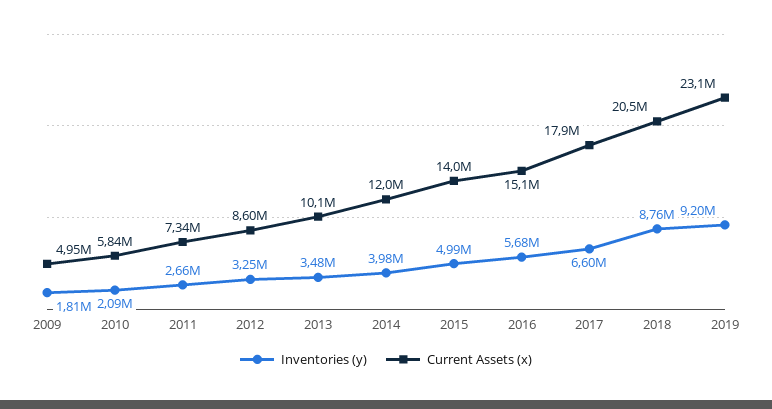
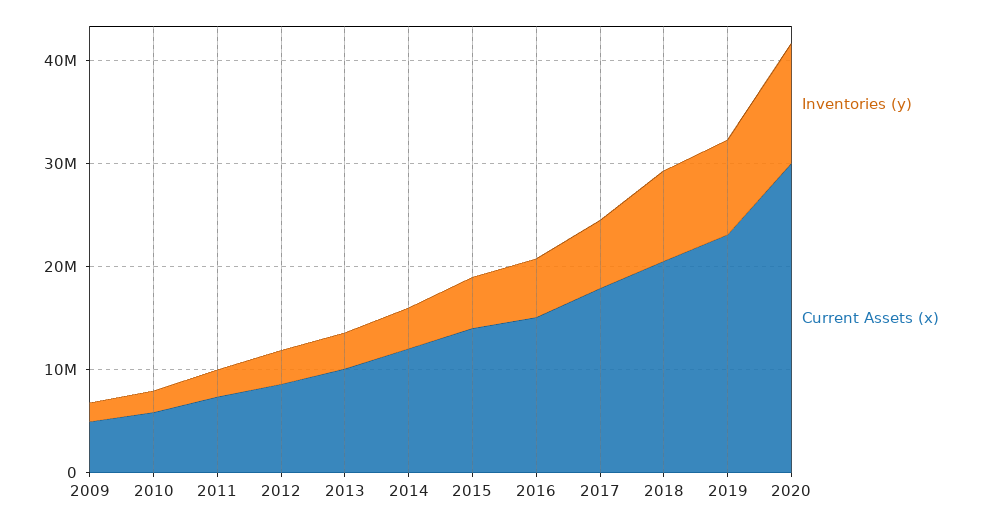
Inventories (y), 2020: none -> 12000000
Current Assets (x), 2020: none -> 30000000

